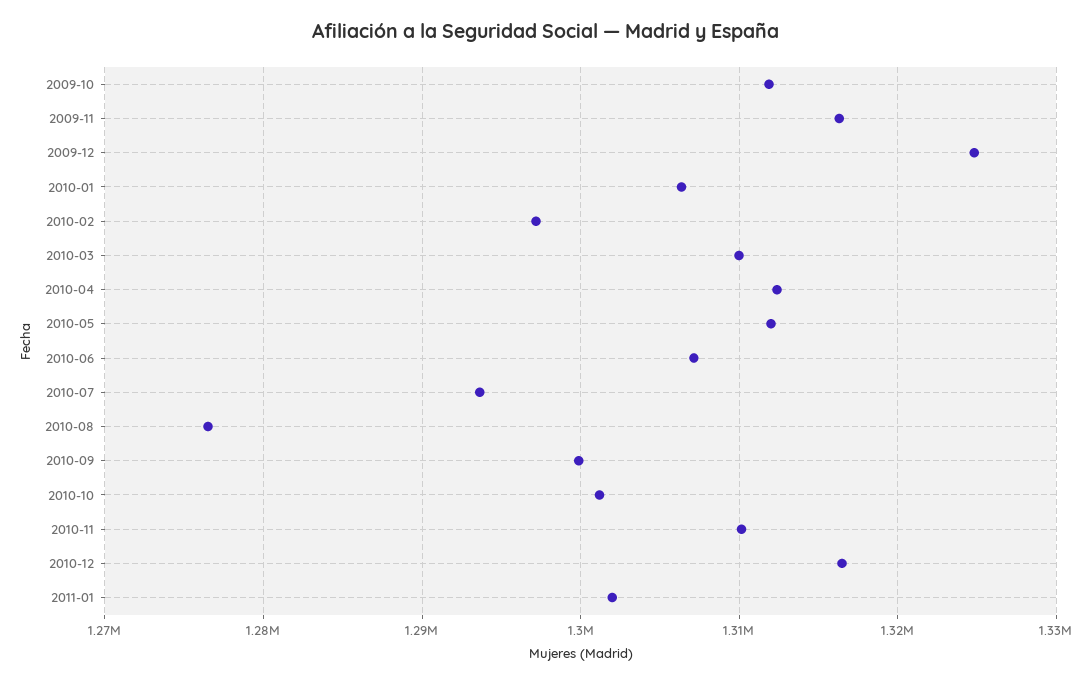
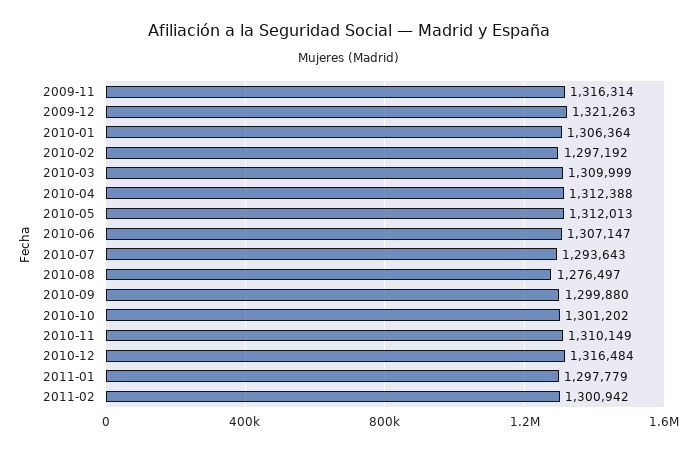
2009-10: 1312000 -> none
2009-12: 1325000 -> 1321263
2011-01: 1302000 -> 1297779
2011-02: none -> 1300942

